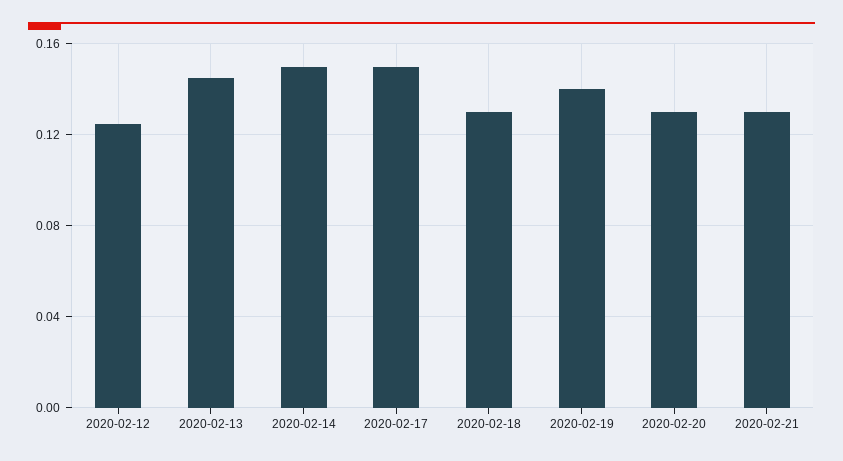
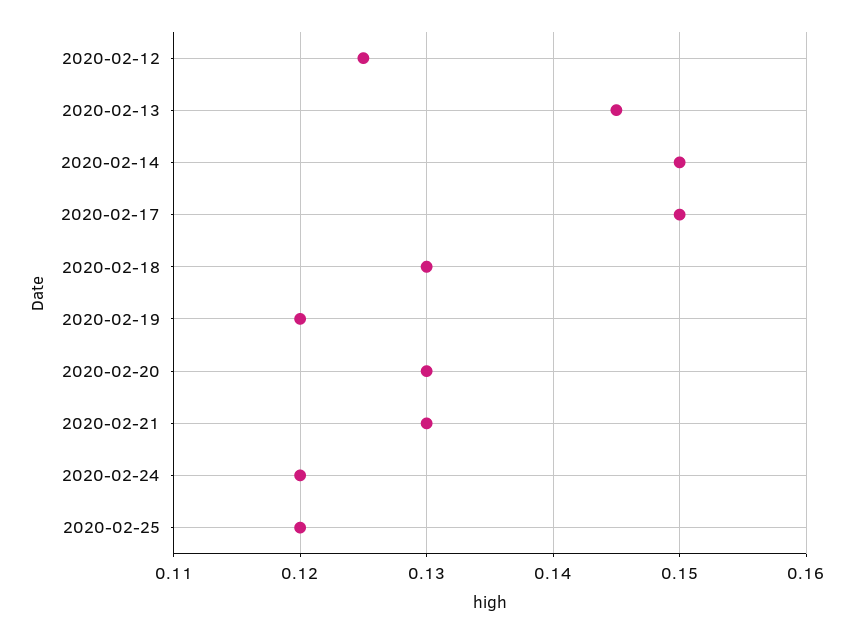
2020-02-19: 0.14 -> 0.12
2020-02-24: none -> 0.12
2020-02-25: none -> 0.12

